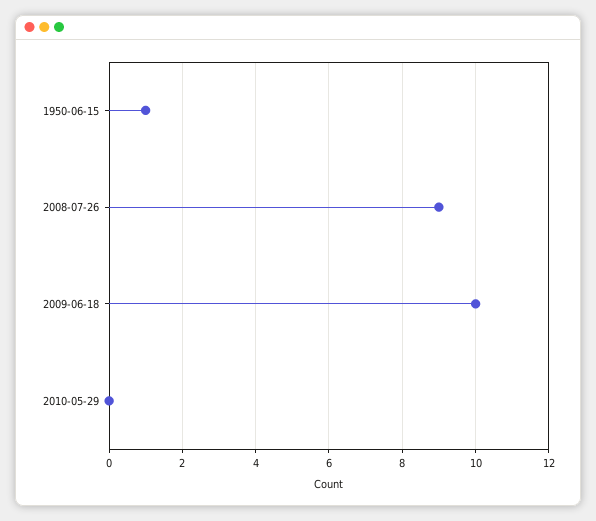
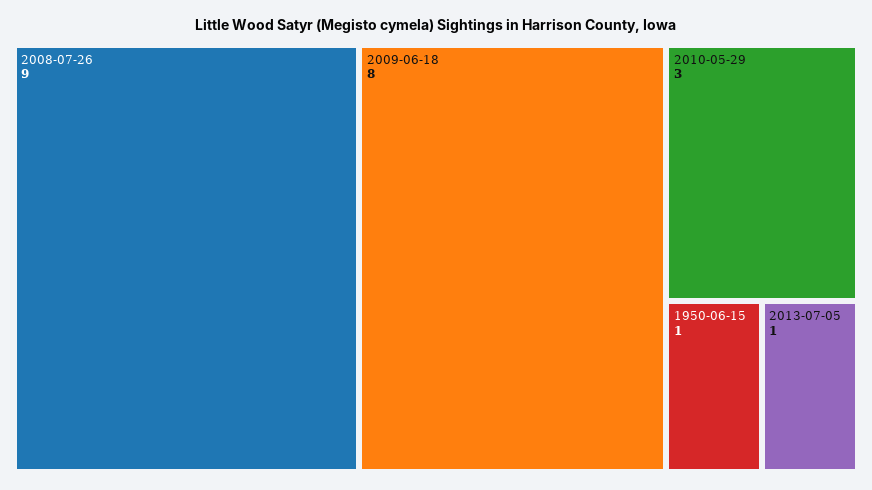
2009-06-18: 10 -> 8
2010-05-29: 0 -> 3
2013-07-05: none -> 1

